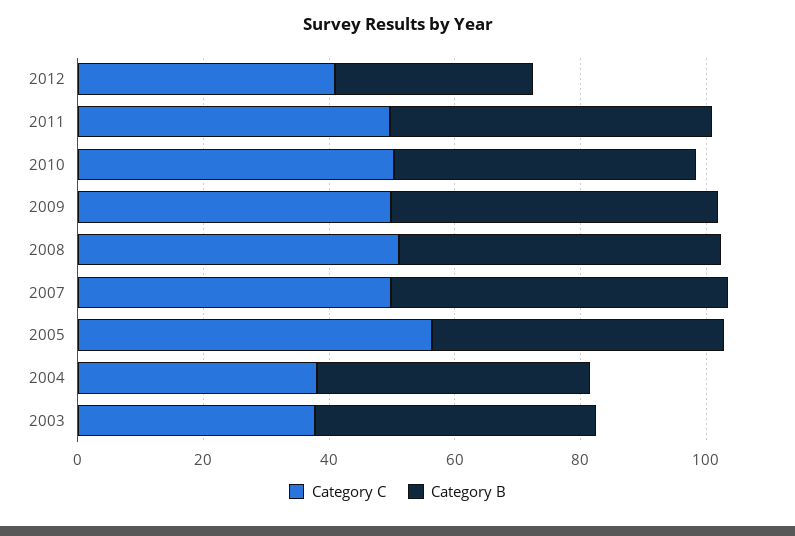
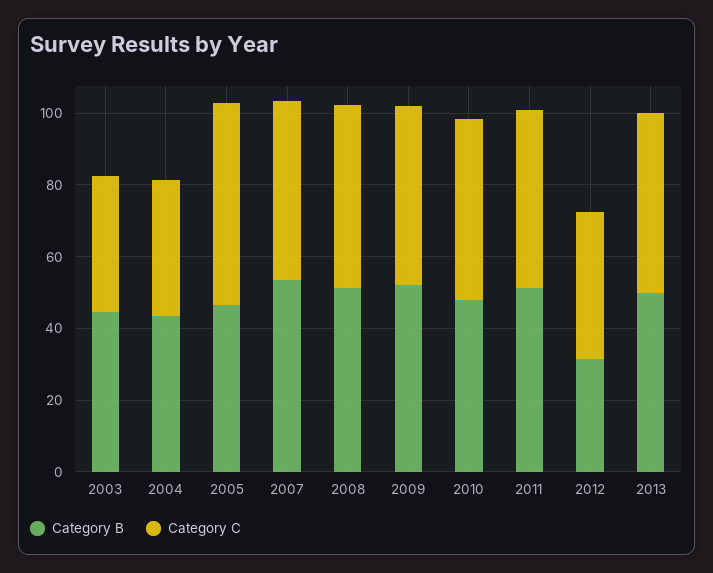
Category B, 2013: none -> 50
Category C, 2013: none -> 50

